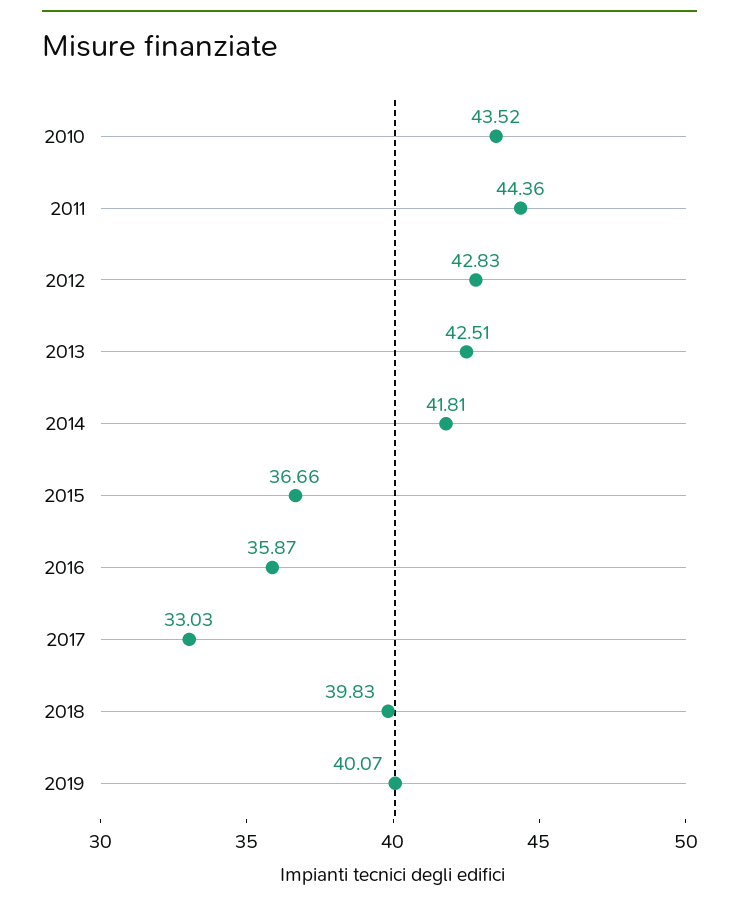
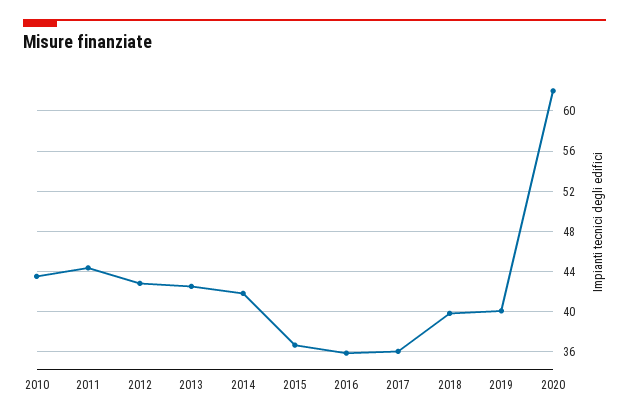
2017: 33.03 -> 36
2020: none -> 62

